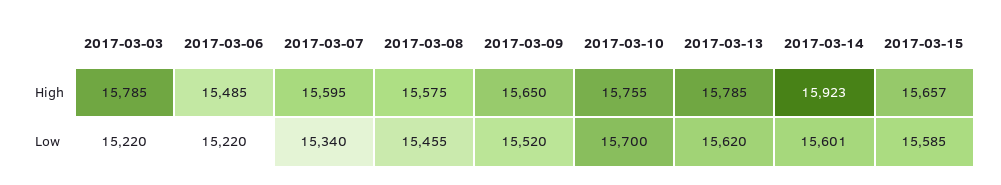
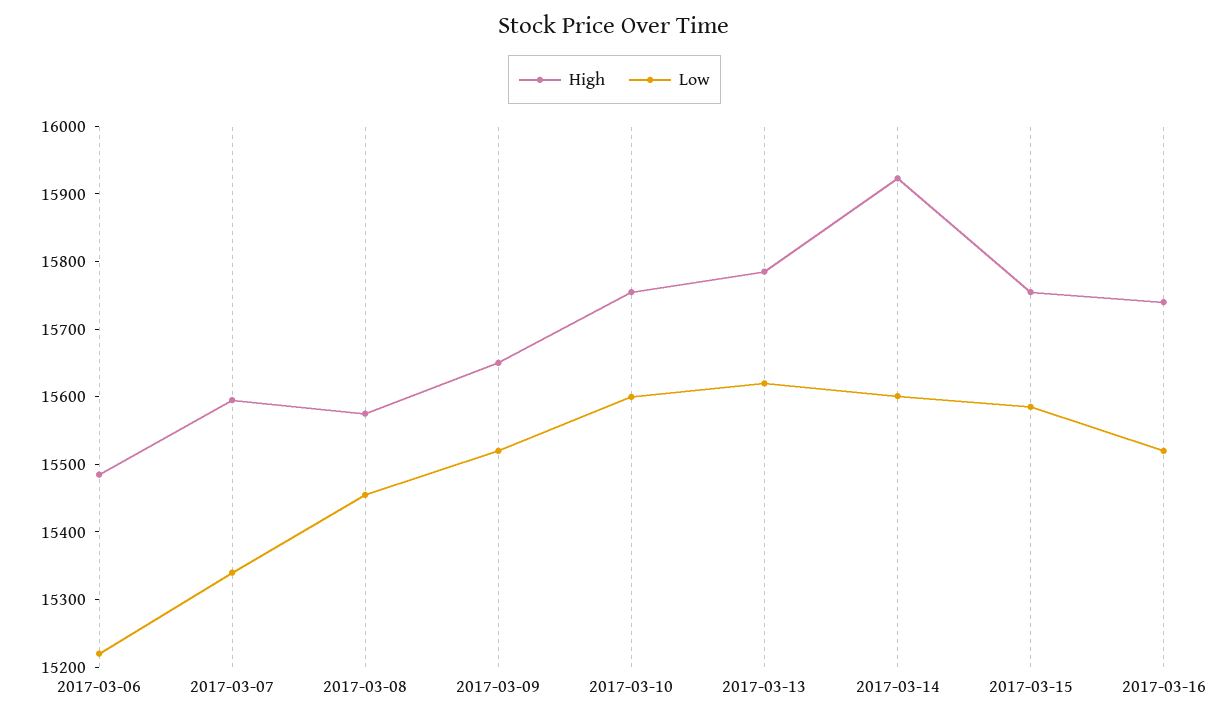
High, 2017-03-03: 15785 -> none
High, 2017-03-15: 15657 -> 15760
Low, 2017-03-03: 15220 -> none
Low, 2017-03-10: 15700 -> 15600
High, 2017-03-16: none -> 15740
Low, 2017-03-16: none -> 15520

